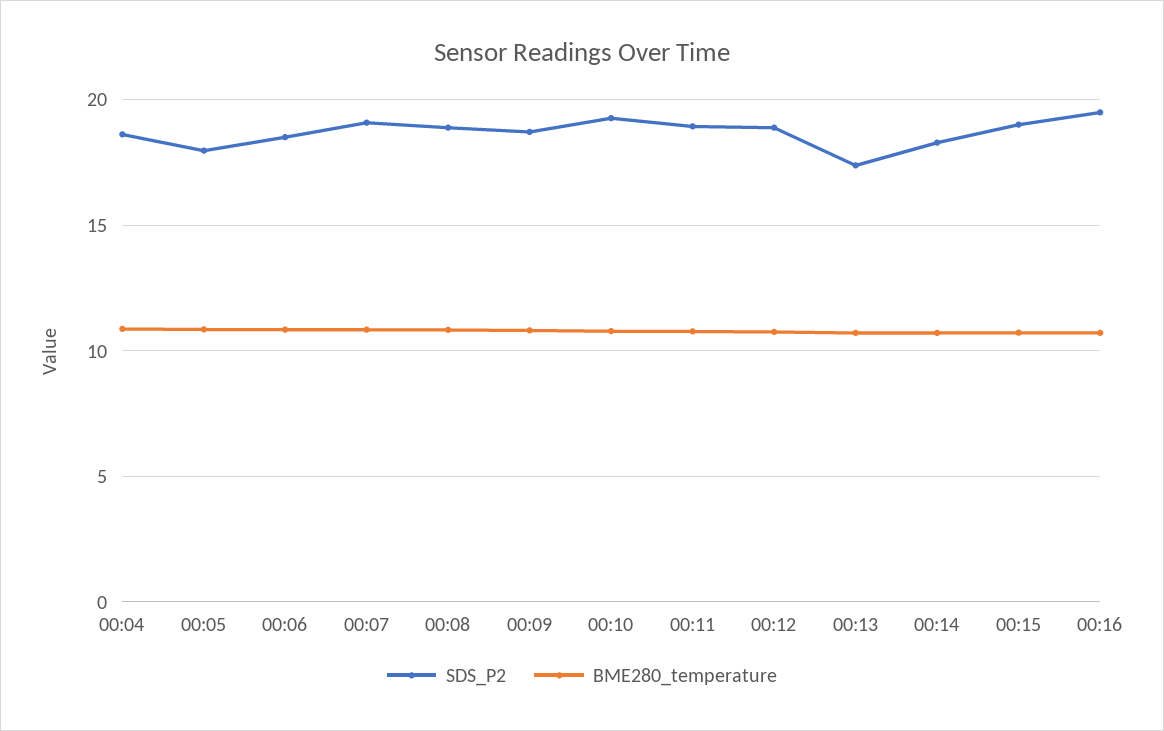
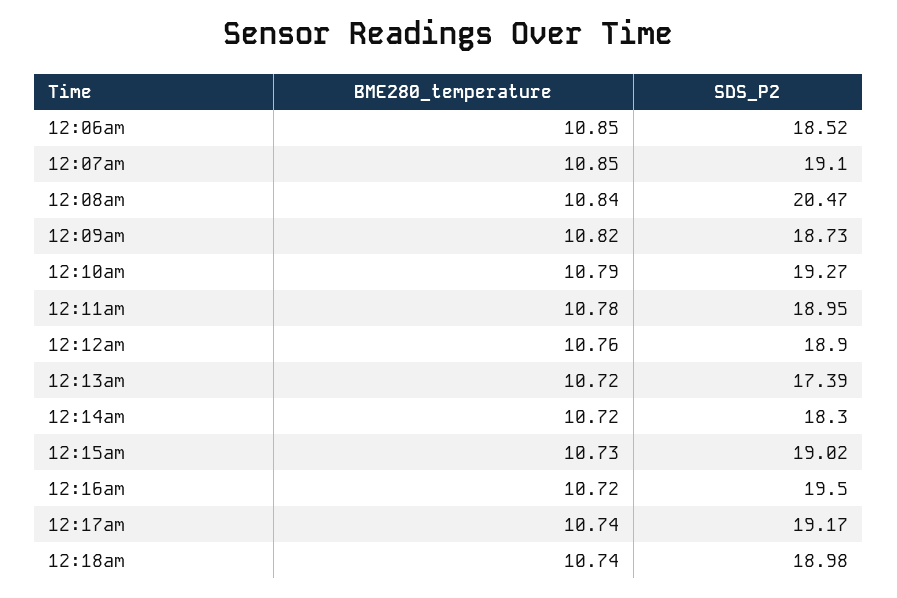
SDS_P2, 00:04: 18.5 -> none
BME280_temperature, 00:04: 11 -> none
SDS_P2, 00:05: 18 -> none
BME280_temperature, 00:05: 11 -> none
SDS_P2, 00:08: 19 -> 20.47
BME280_temperature, 12:17am: none -> 10.74
SDS_P2, 12:17am: none -> 19.17
BME280_temperature, 12:18am: none -> 10.74
SDS_P2, 12:18am: none -> 18.98

